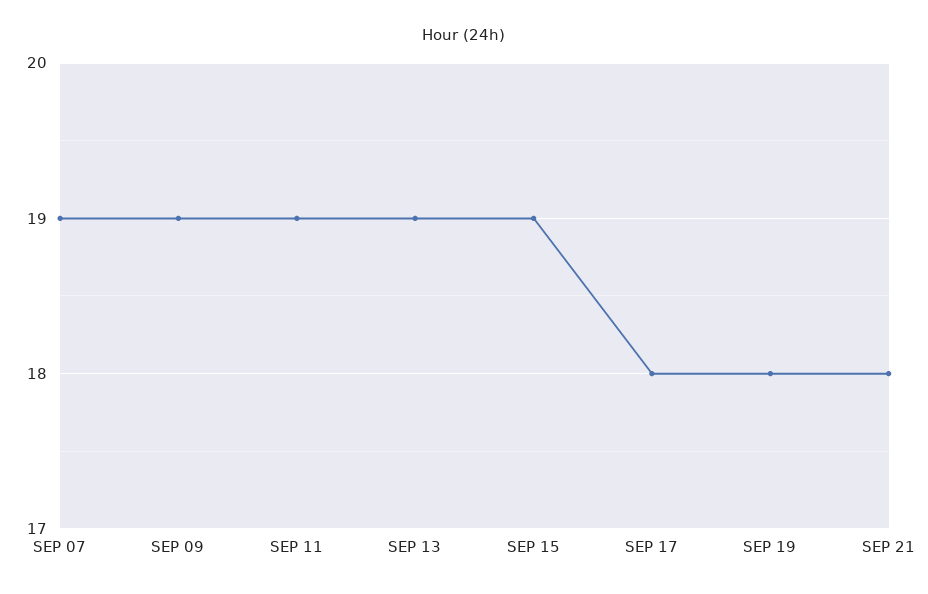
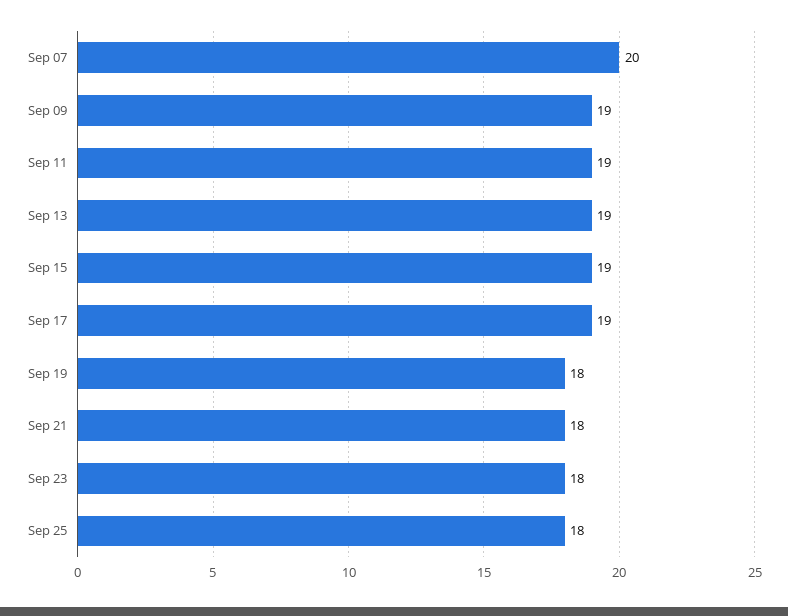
SEP 07: 19 -> 20
SEP 17: 18 -> 19
Sep 23: none -> 18
Sep 25: none -> 18

